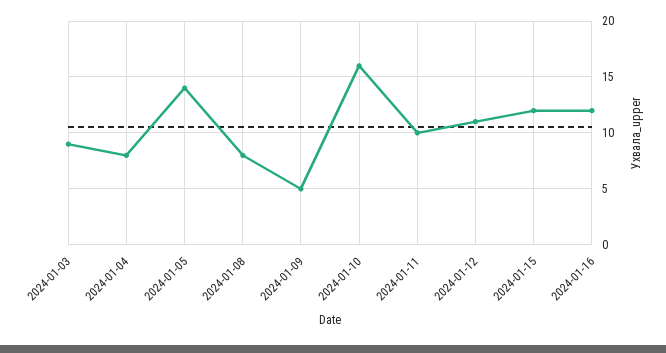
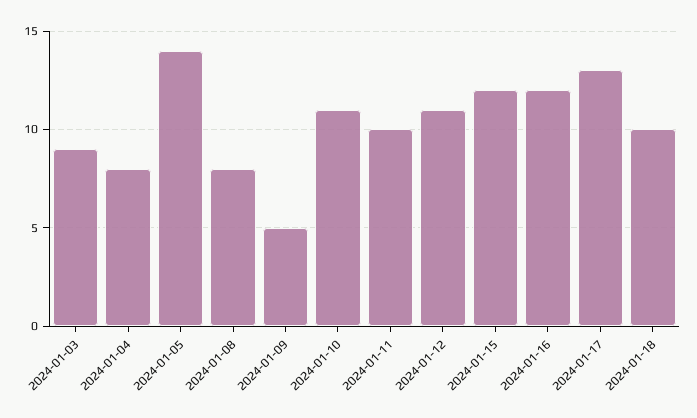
2024-01-10: 16 -> 11
2024-01-17: none -> 13
2024-01-18: none -> 10

